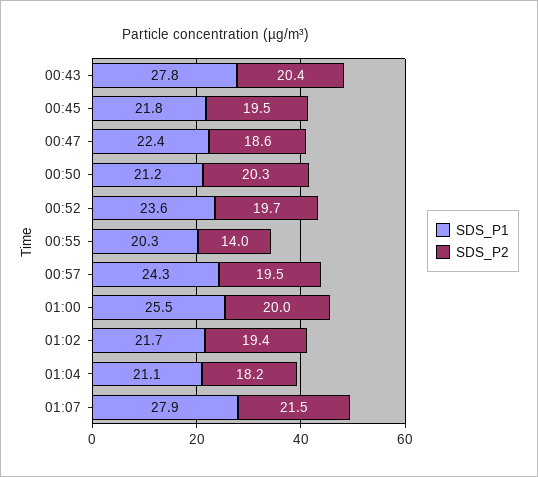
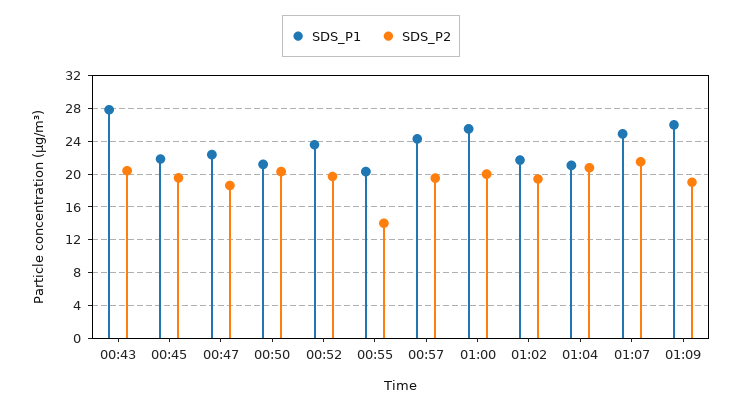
SDS_P2, 01:04: 18.2 -> 21
SDS_P1, 01:07: 27.9 -> 25
SDS_P1, 01:09: none -> 26
SDS_P2, 01:09: none -> 19

